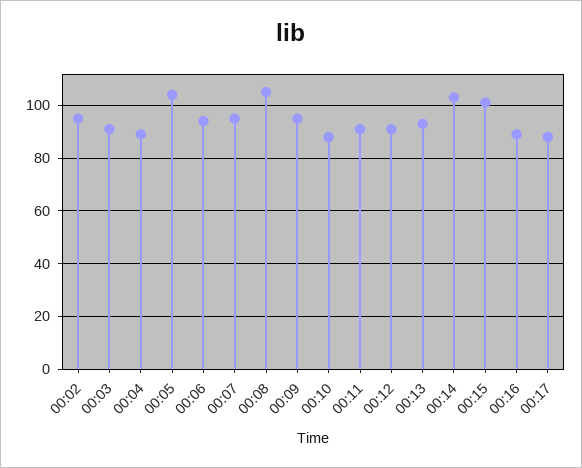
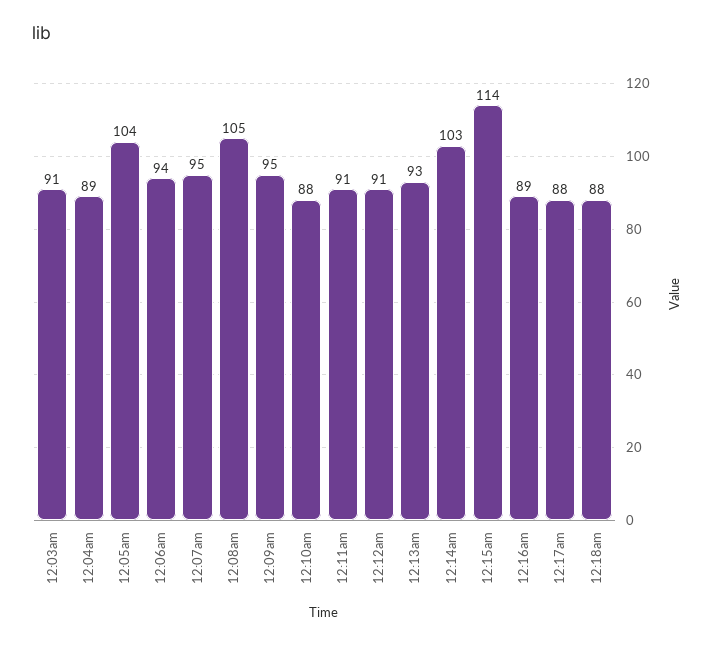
00:02: 95 -> none
00:15: 100 -> 114
12:18am: none -> 88

